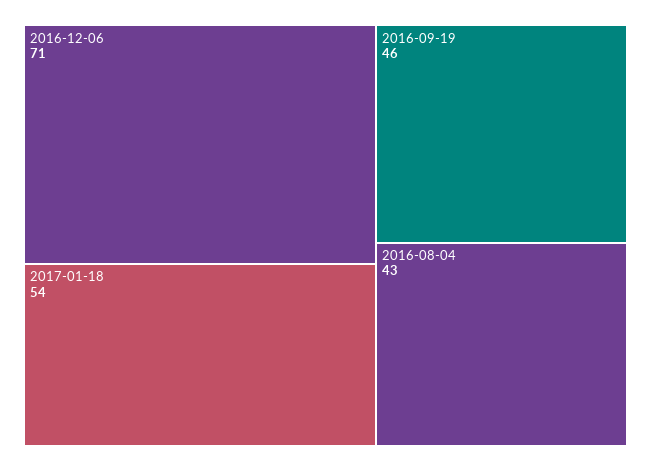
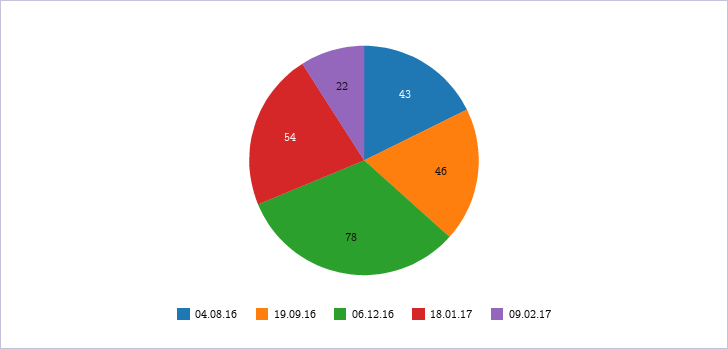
2016-12-06: 71 -> 78
09.02.17: none -> 22

